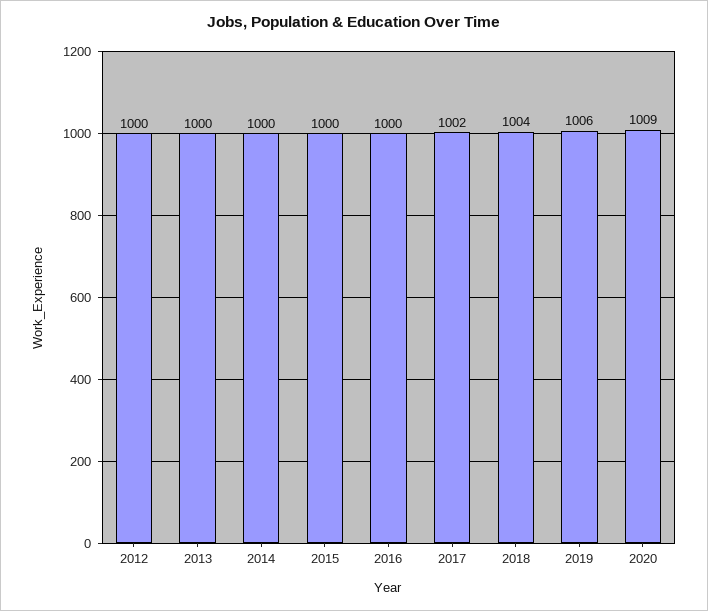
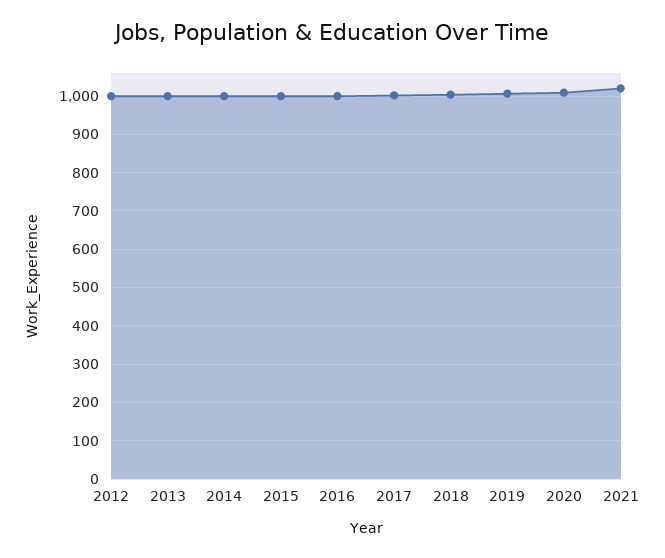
2021: none -> 1020

